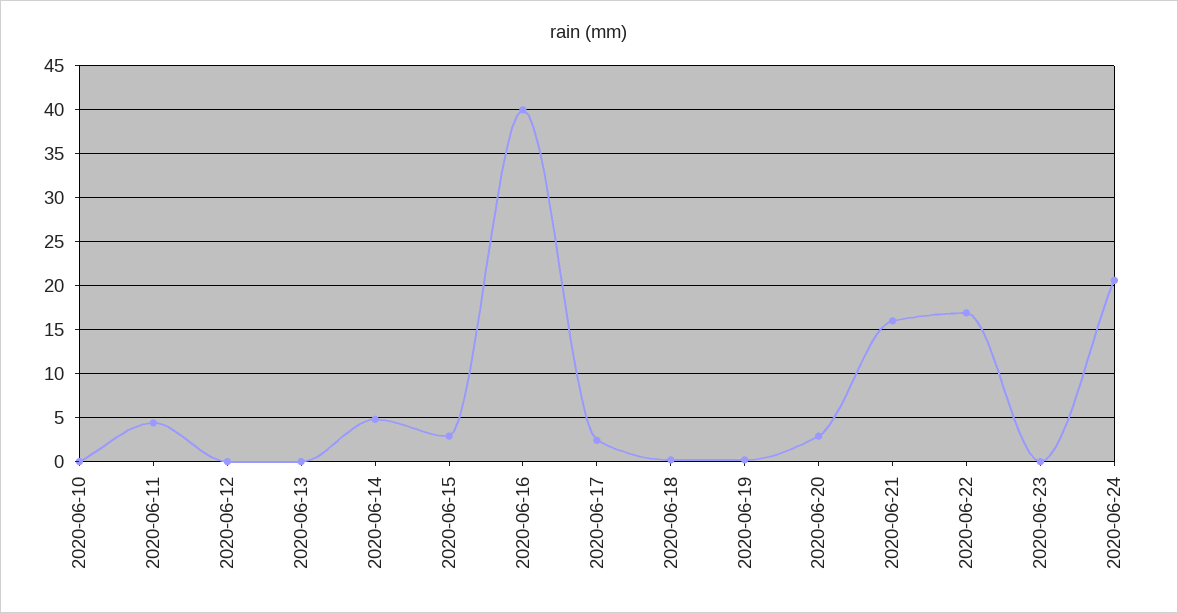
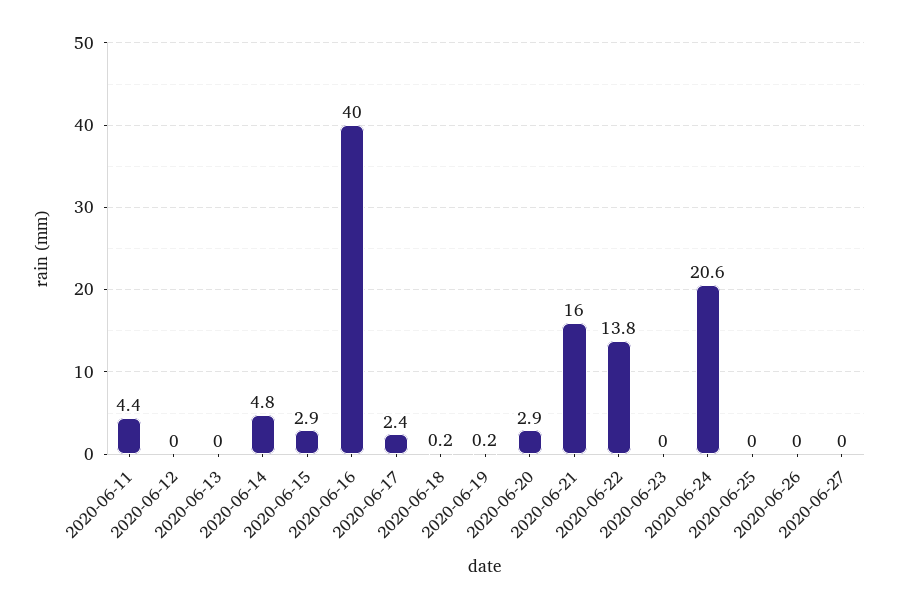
2020-06-10: 0 -> none
2020-06-22: 17 -> 13.8
2020-06-25: none -> 0
2020-06-26: none -> 0
2020-06-27: none -> 0

